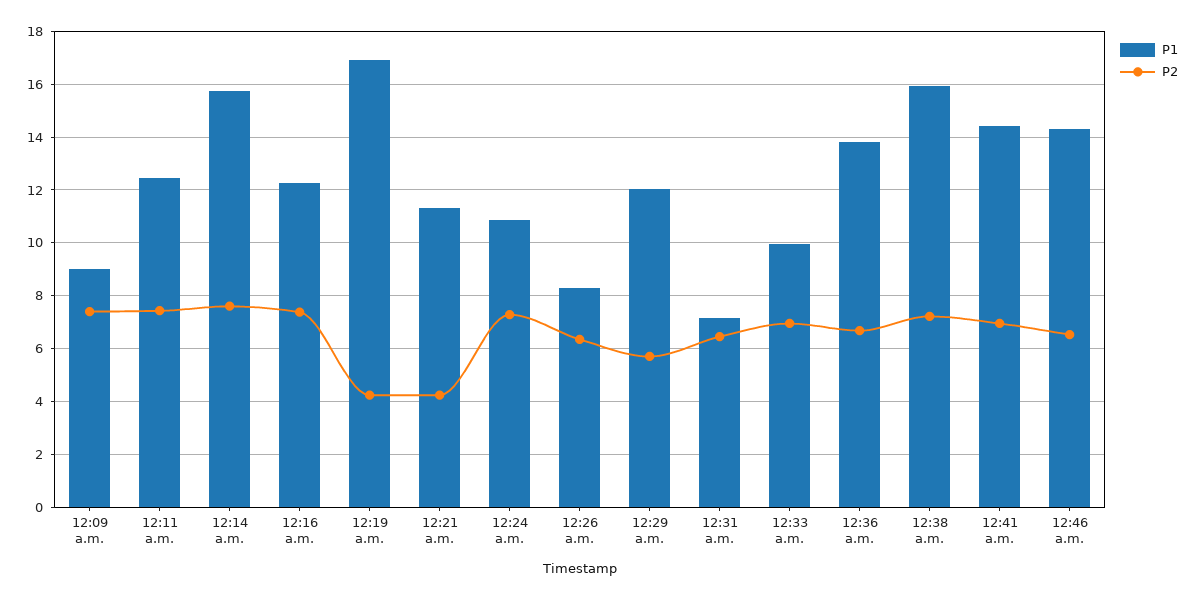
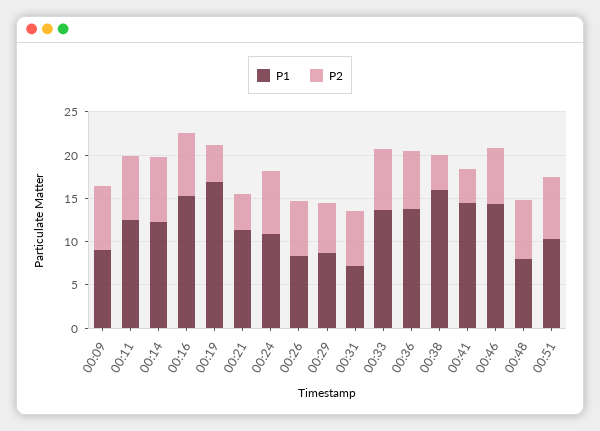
P1, 12:14 a.m.: 15.75 -> 12
P1, 12:16 a.m.: 12.25 -> 15
P1, 12:29 a.m.: 12 -> 9
P1, 12:33 a.m.: 10 -> 14
P2, 12:38 a.m.: 7.25 -> 4
P2, 12:41 a.m.: 7 -> 4
P1, 00:48: none -> 8
P2, 00:48: none -> 7
P1, 00:51: none -> 10
P2, 00:51: none -> 7

